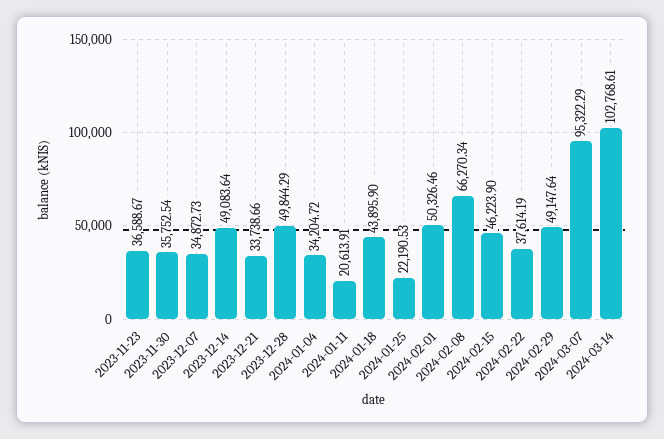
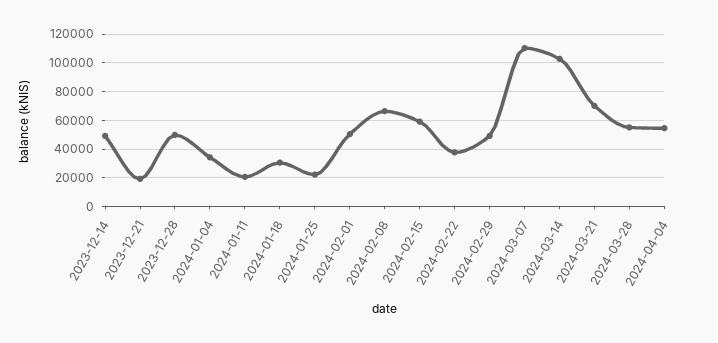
2023-11-23: 36588.67 -> none
2023-11-30: 35752.54 -> none
2023-12-07: 34872.73 -> none
2023-12-21: 33738.66 -> 20000
2024-01-18: 43895.9 -> 30000
2024-02-15: 46223.9 -> 60000
2024-03-07: 95322.29 -> 110000
2024-03-21: none -> 70000
2024-03-28: none -> 55000
2024-04-04: none -> 55000

